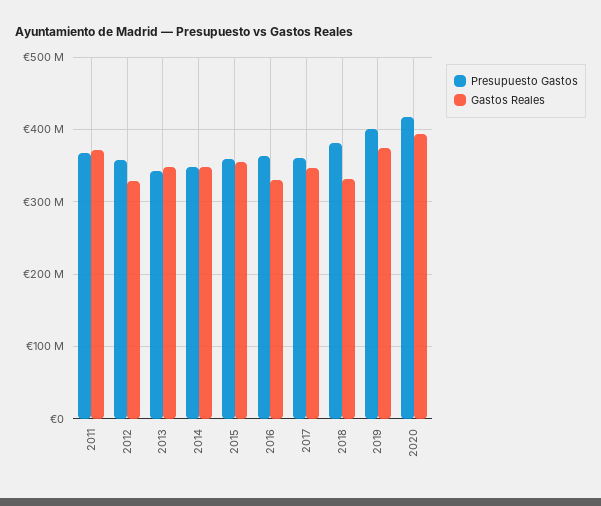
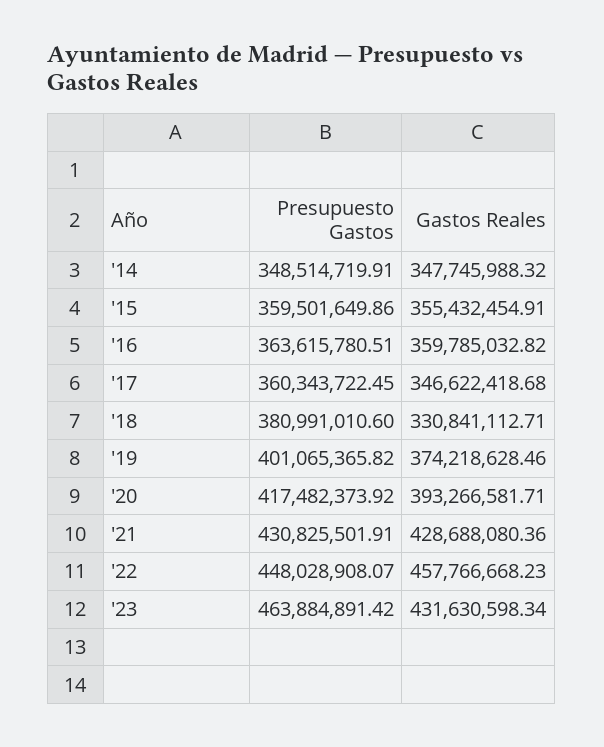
Presupuesto Gastos, 2011: 370000000 -> none
Gastos Reales, 2011: 370000000 -> none
Presupuesto Gastos, 2012: 360000000 -> none
Gastos Reales, 2012: 330000000 -> none
Presupuesto Gastos, 2013: 340000000 -> none
Gastos Reales, 2013: 350000000 -> none
Gastos Reales, 2016: 330000000 -> 359785032.82
Presupuesto Gastos, '21: none -> 430825501.91
Gastos Reales, '21: none -> 428688080.36
Presupuesto Gastos, '22: none -> 448028908.07
Gastos Reales, '22: none -> 457766668.23
Presupuesto Gastos, '23: none -> 463884891.42
Gastos Reales, '23: none -> 431630598.34

